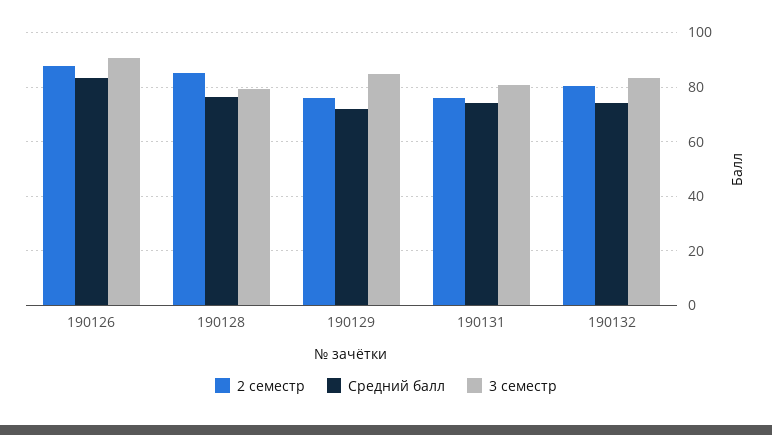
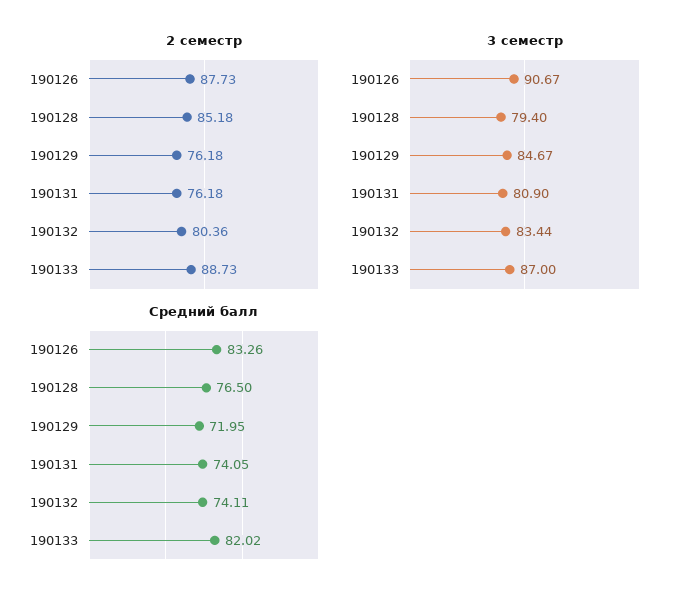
2 семестр, 190133: none -> 88.73
3 семестр, 190133: none -> 87
Средний балл, 190133: none -> 82.02

